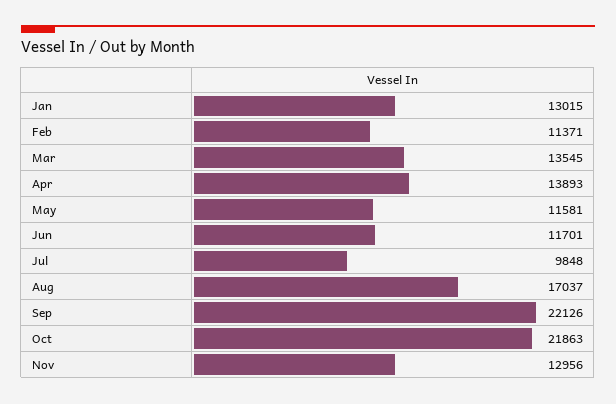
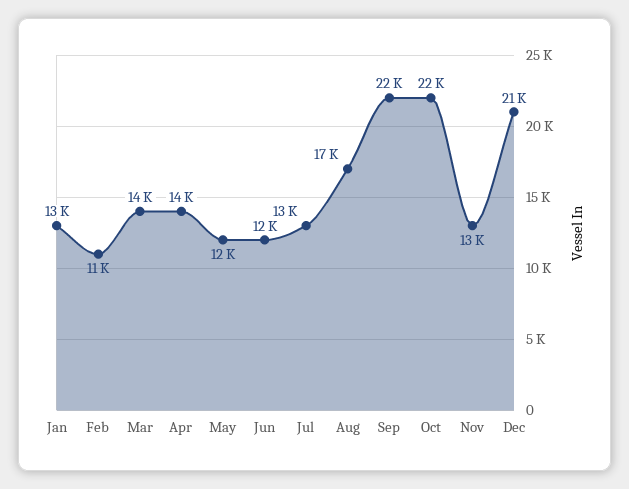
Jul: 9848 -> 13000
Dec: none -> 21000

